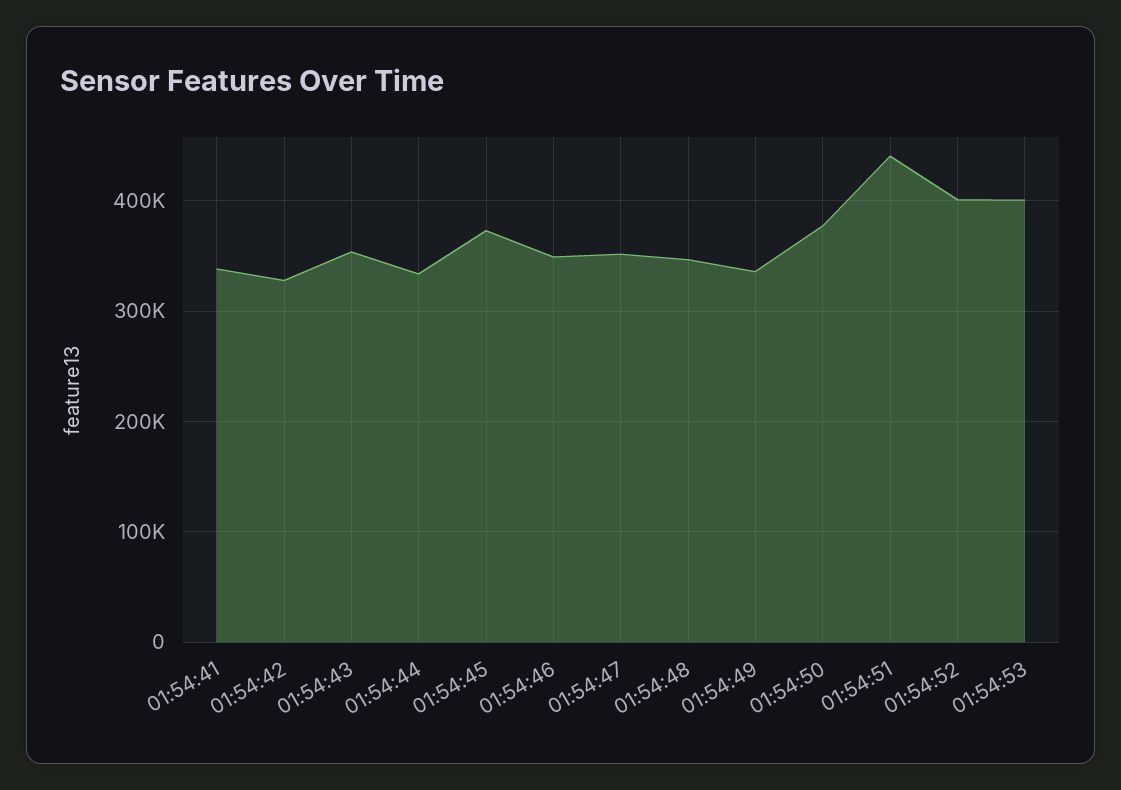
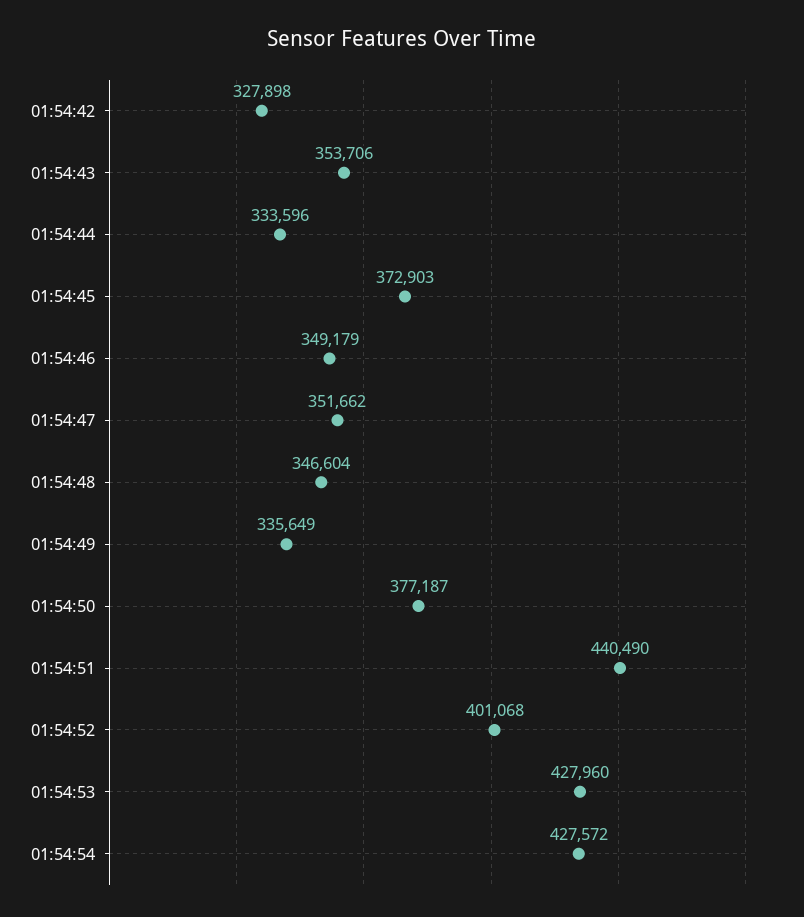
01:54:41: 340000 -> none
01:54:53: 400000 -> 427960
01:54:54: none -> 427572

